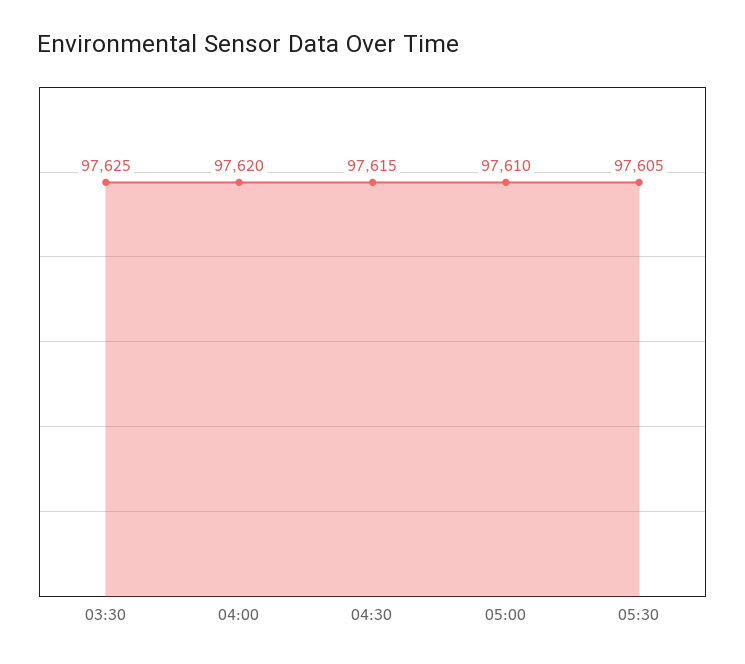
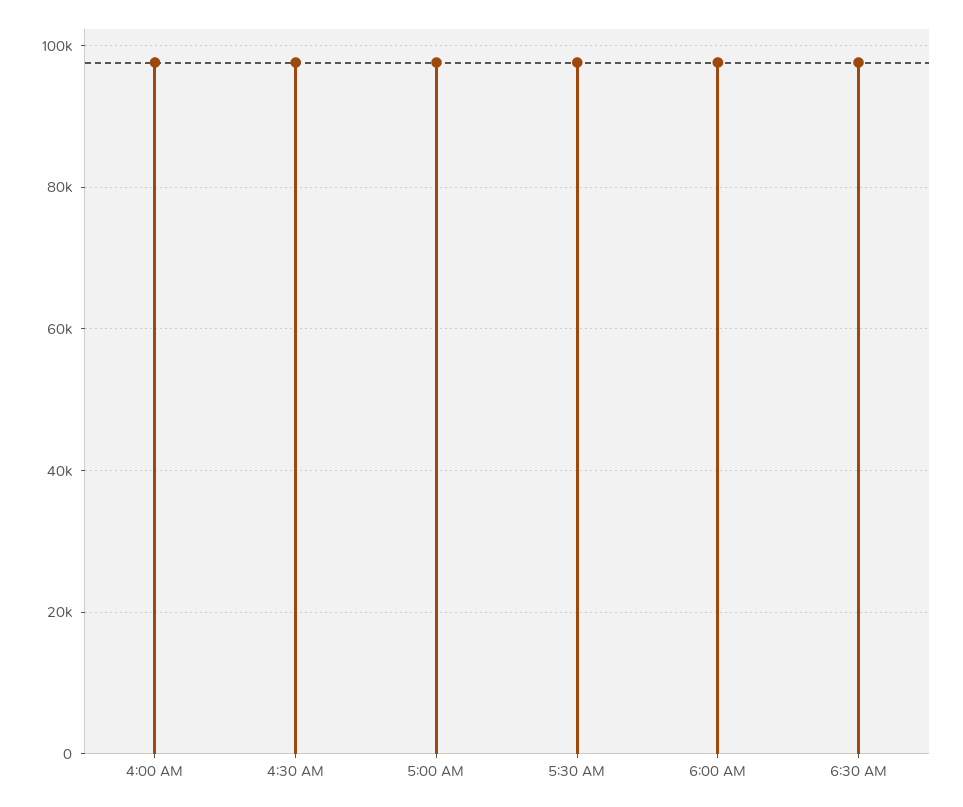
03:30: 97625 -> none
6:00 AM: none -> 98000
6:30 AM: none -> 98000

